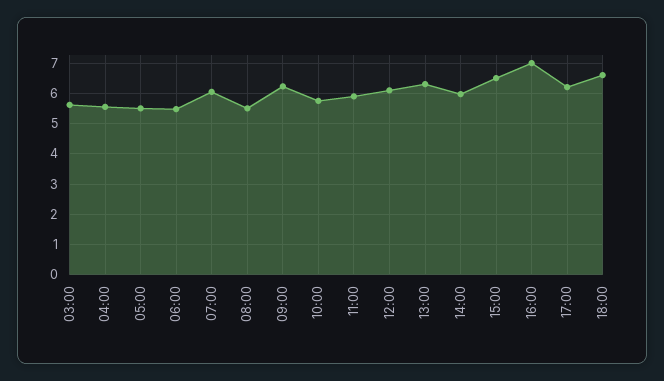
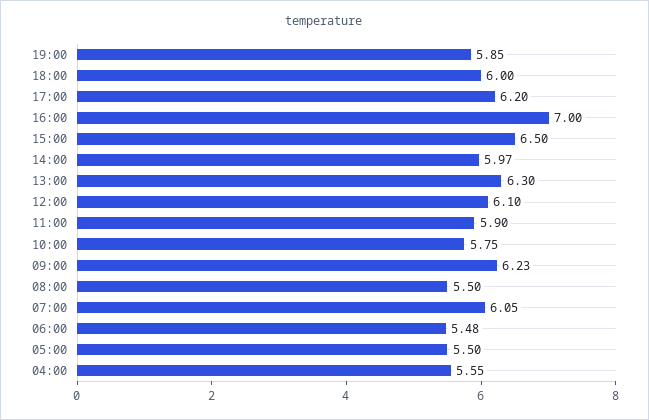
03:00: 5.6 -> none
18:00: 6.6 -> 6
19:00: none -> 5.85

